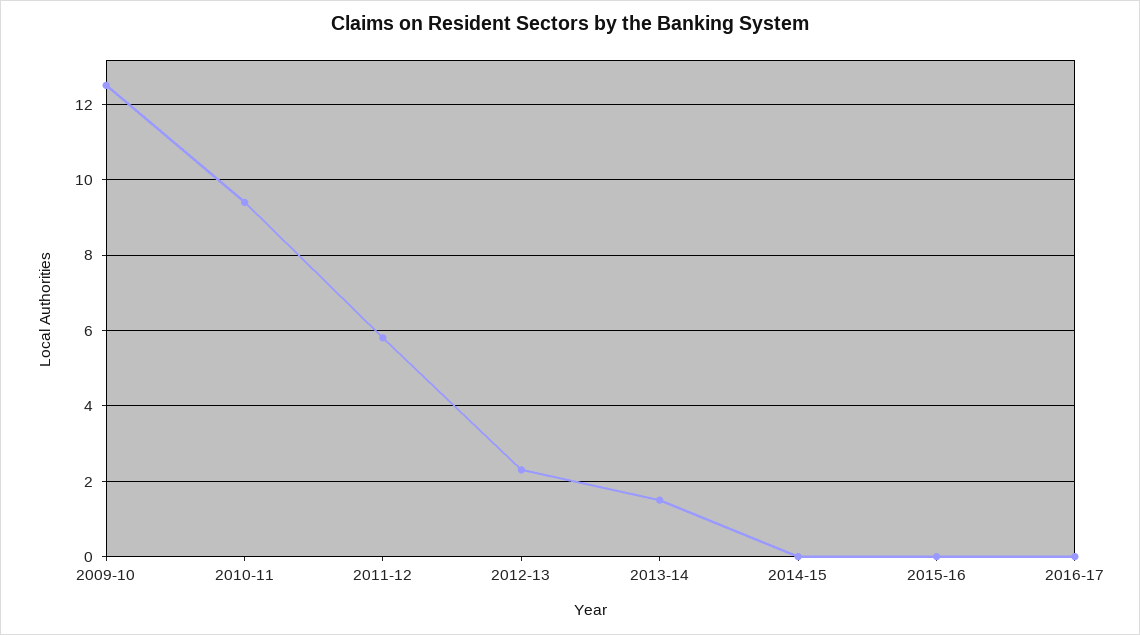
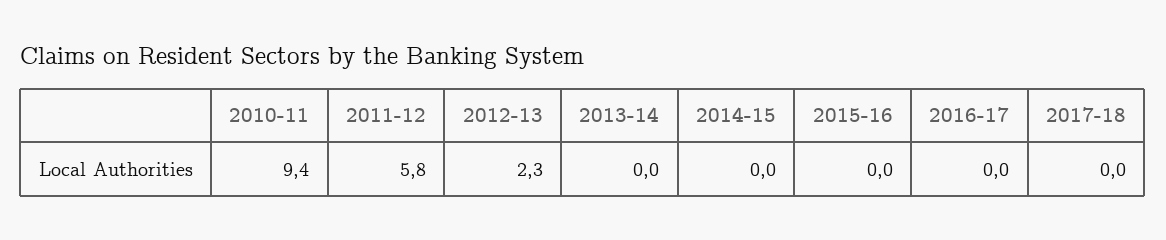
2009-10: 12.5 -> none
2013-14: 1.5 -> 0
2017-18: none -> 0

